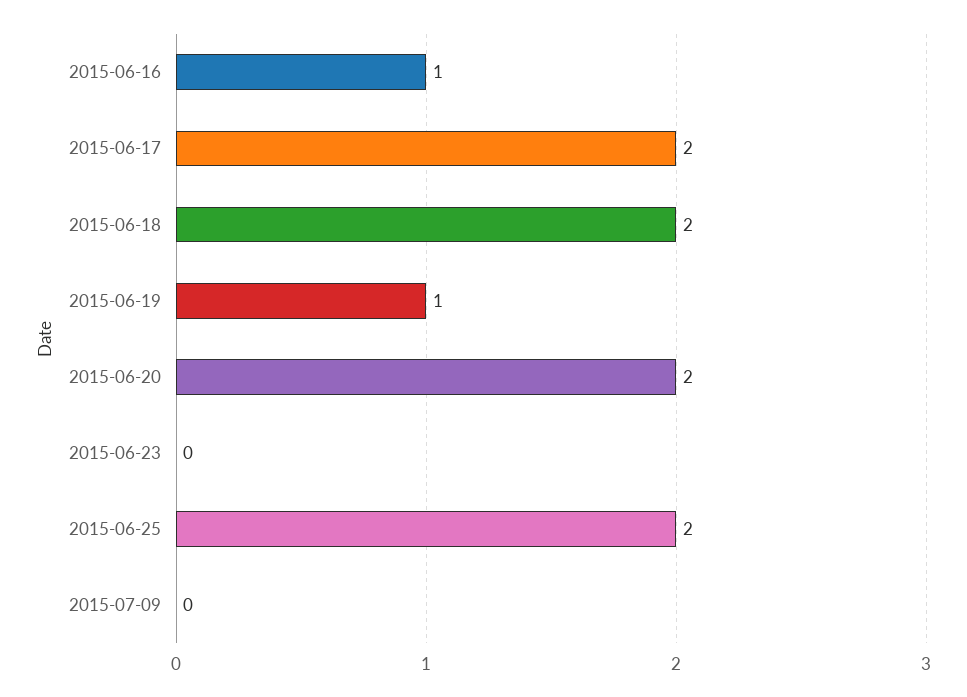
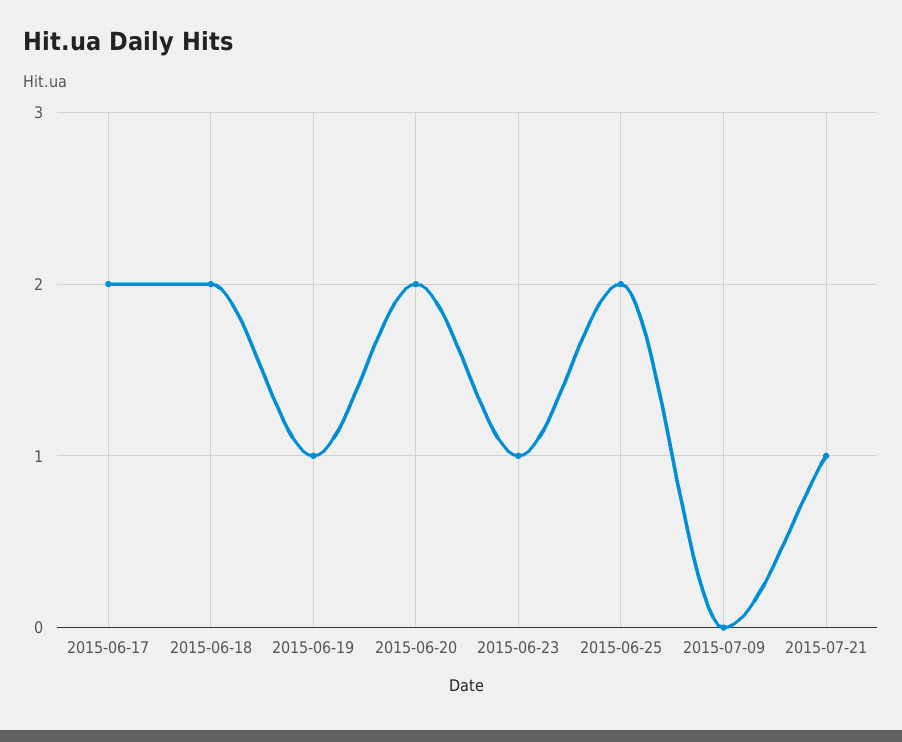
2015-06-16: 1 -> none
2015-06-23: 0 -> 1
2015-07-21: none -> 1

